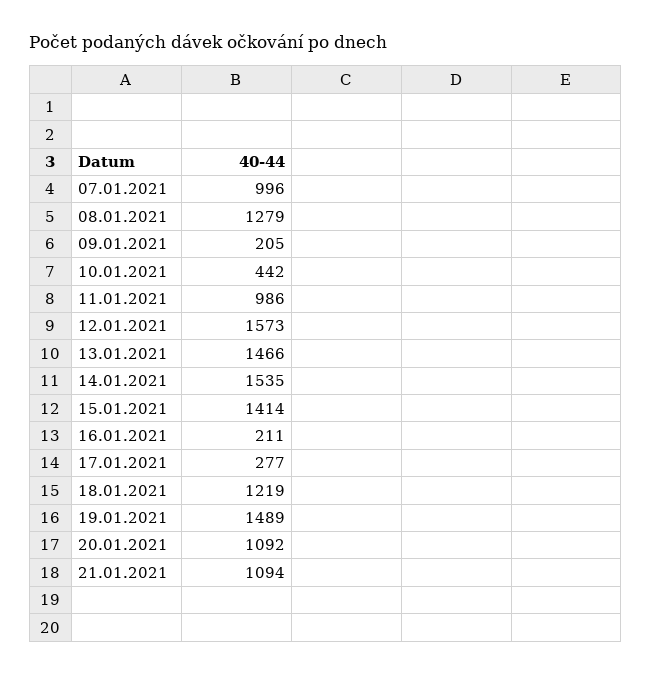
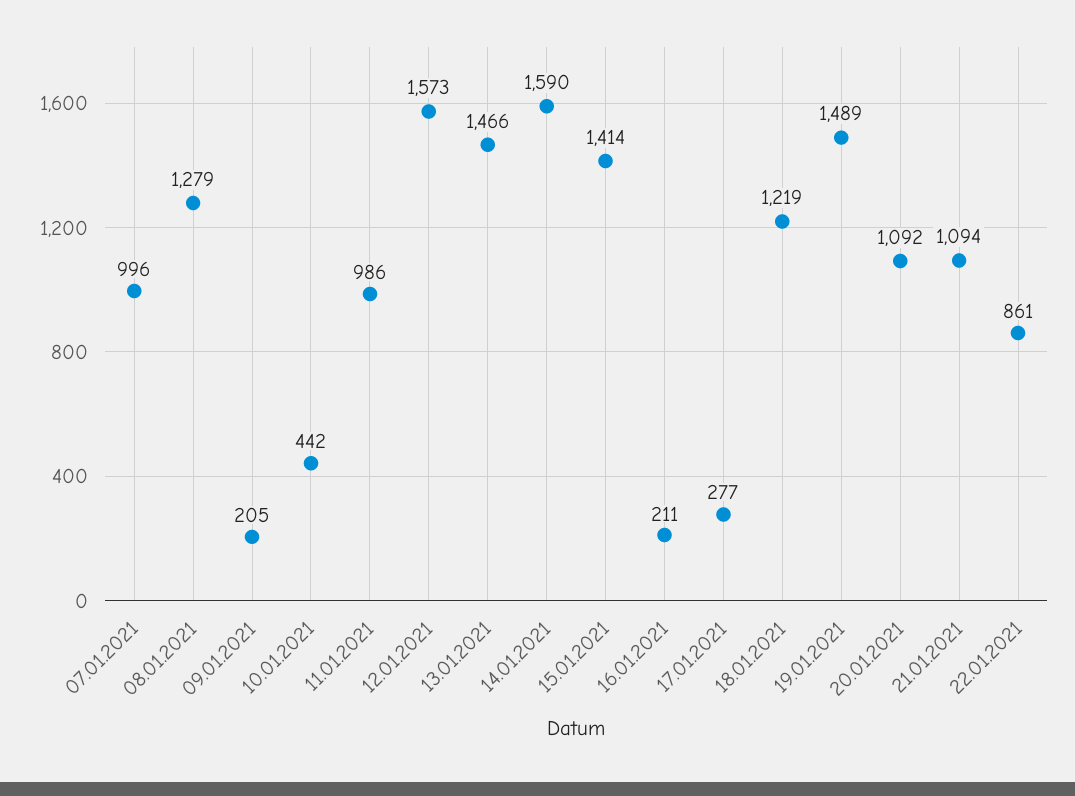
14.01.2021: 1535 -> 1590
22.01.2021: none -> 861

